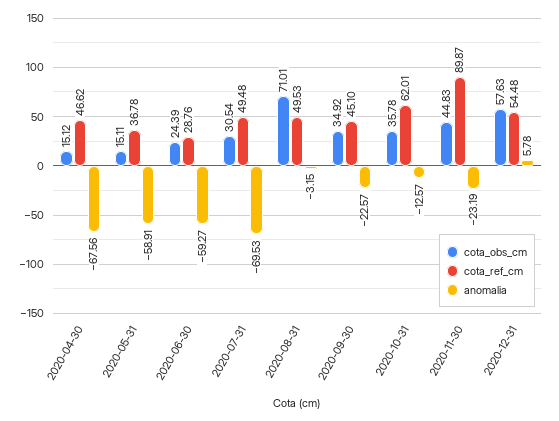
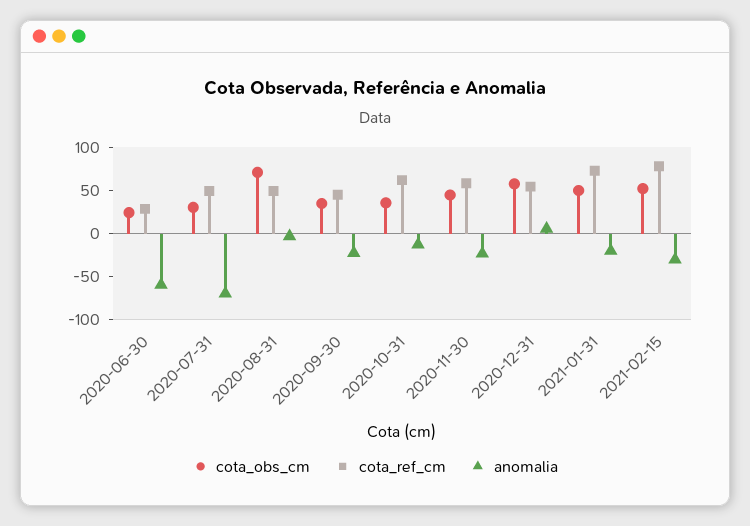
cota_obs_cm, 2020-04-30: 15.12 -> none
cota_ref_cm, 2020-04-30: 46.62 -> none
anomalia, 2020-04-30: -67.56 -> none
cota_obs_cm, 2020-05-31: 15.11 -> none
cota_ref_cm, 2020-05-31: 36.78 -> none
anomalia, 2020-05-31: -58.91 -> none
cota_ref_cm, 2020-11-30: 89.87 -> 60
cota_obs_cm, 2021-01-31: none -> 50
cota_ref_cm, 2021-01-31: none -> 70
anomalia, 2021-01-31: none -> -20
cota_obs_cm, 2021-02-15: none -> 50
cota_ref_cm, 2021-02-15: none -> 80
anomalia, 2021-02-15: none -> -30

